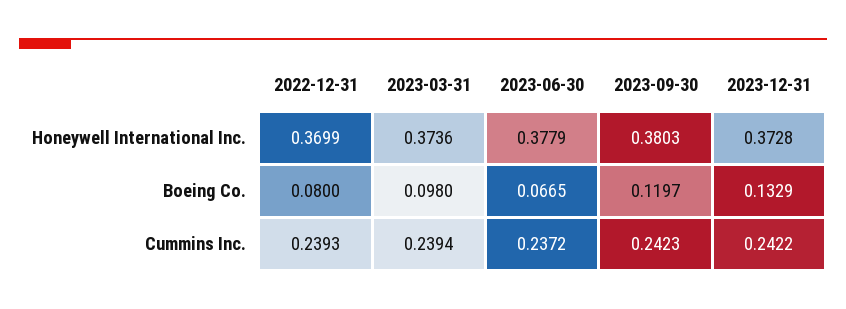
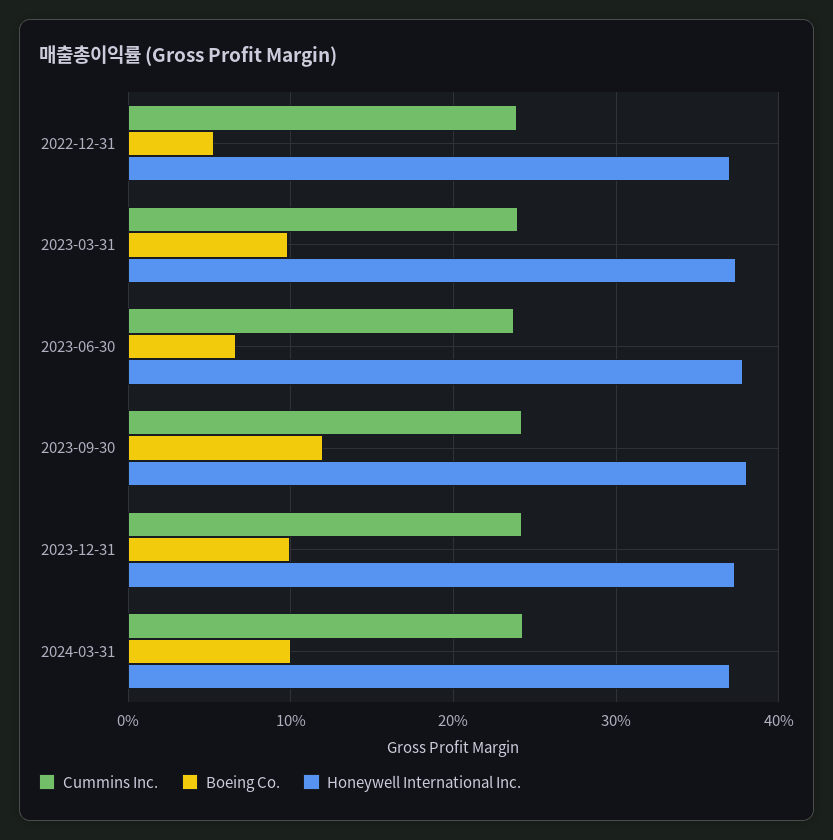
Boeing Co., 2022-12-31: 0.08 -> 0.05
Boeing Co., 2023-12-31: 0.1329 -> 0.1
Cummins Inc., 2024-03-31: none -> 0.24
Boeing Co., 2024-03-31: none -> 0.1
Honeywell International Inc., 2024-03-31: none -> 0.37

